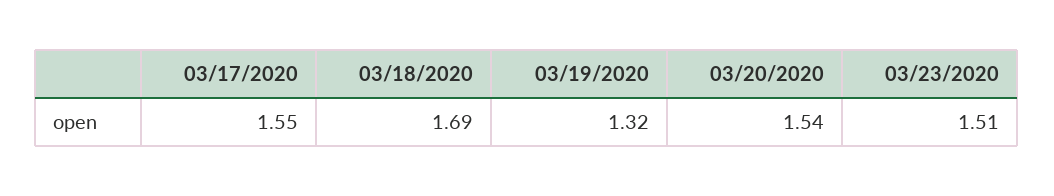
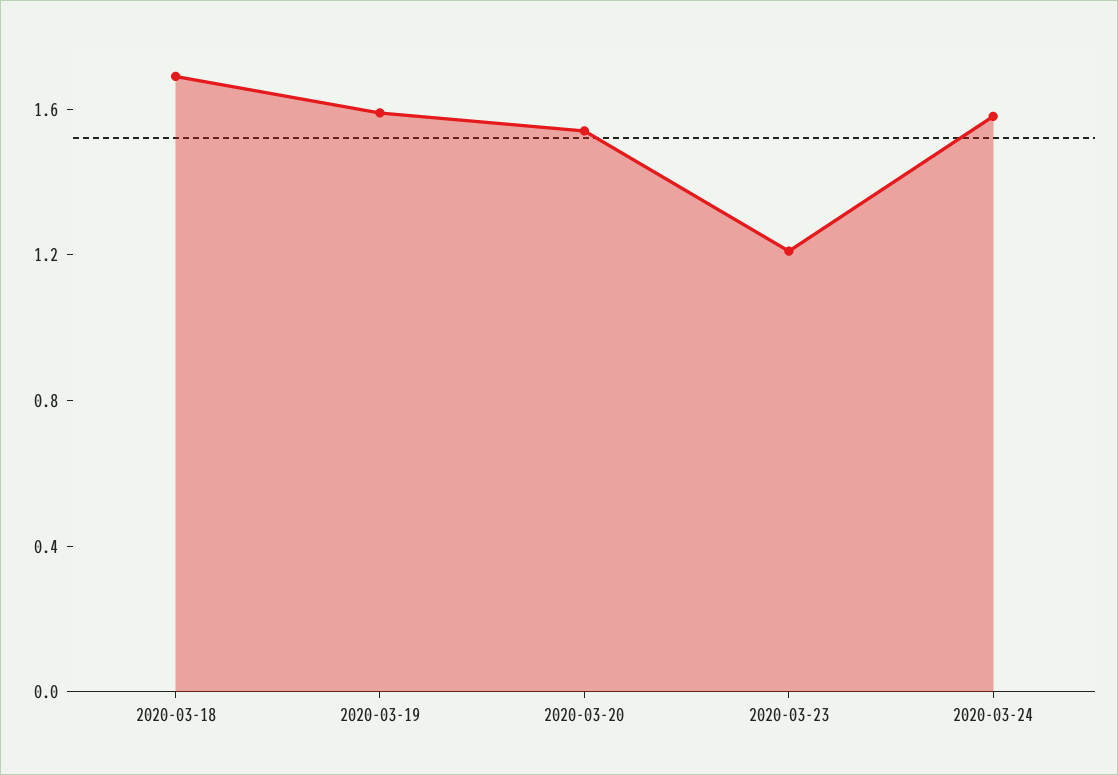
03/17/2020: 1.55 -> none
03/19/2020: 1.32 -> 1.6
03/23/2020: 1.51 -> 1.2
2020-03-24: none -> 1.6

